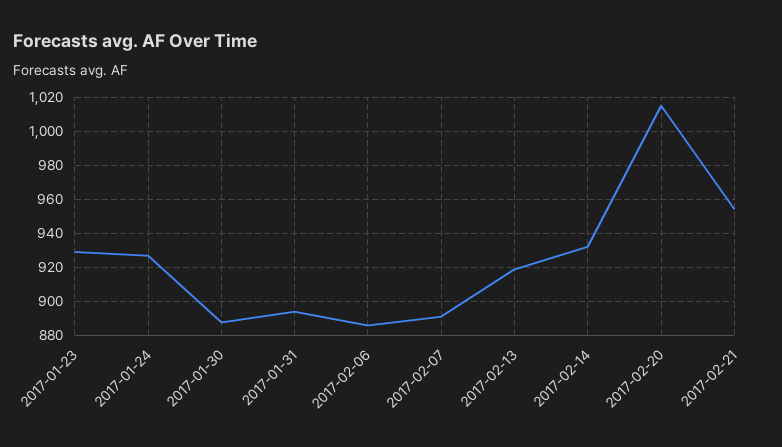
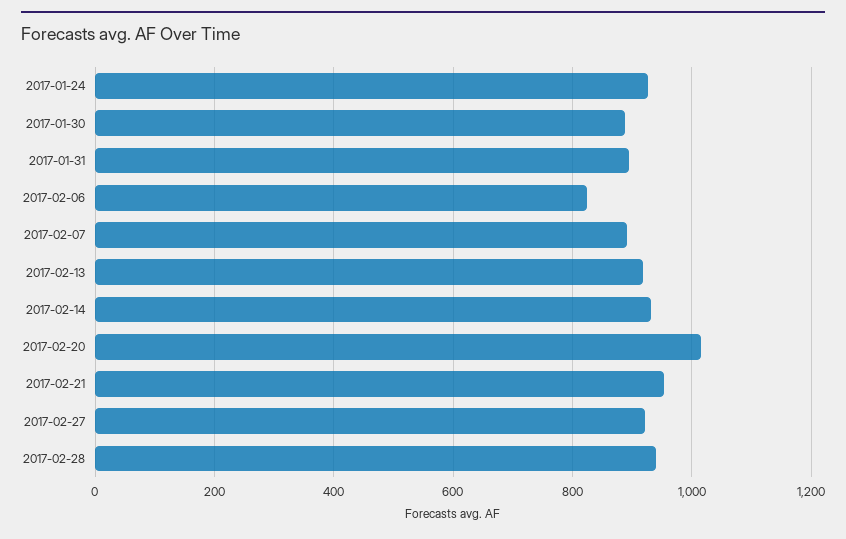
2017-01-23: 930 -> none
2017-02-06: 885 -> 820
2017-02-27: none -> 920
2017-02-28: none -> 940

